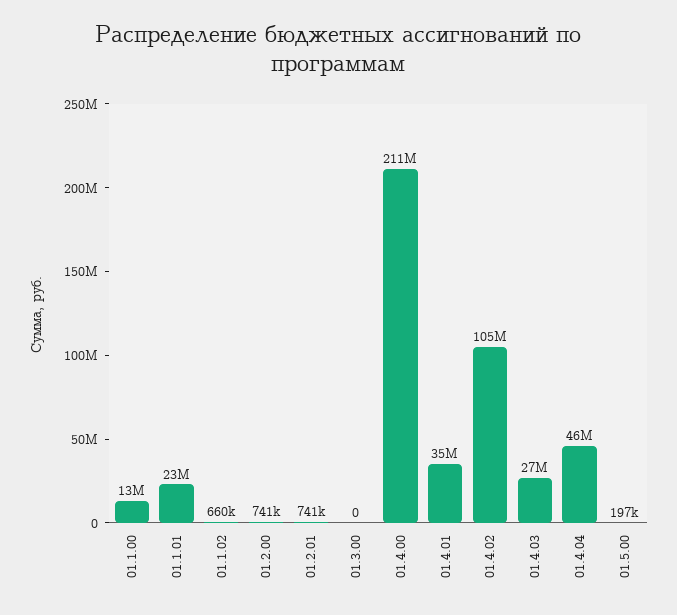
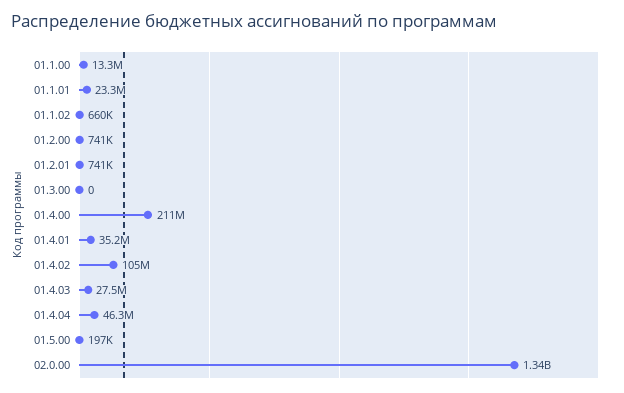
02.0.00: none -> 1340000000

